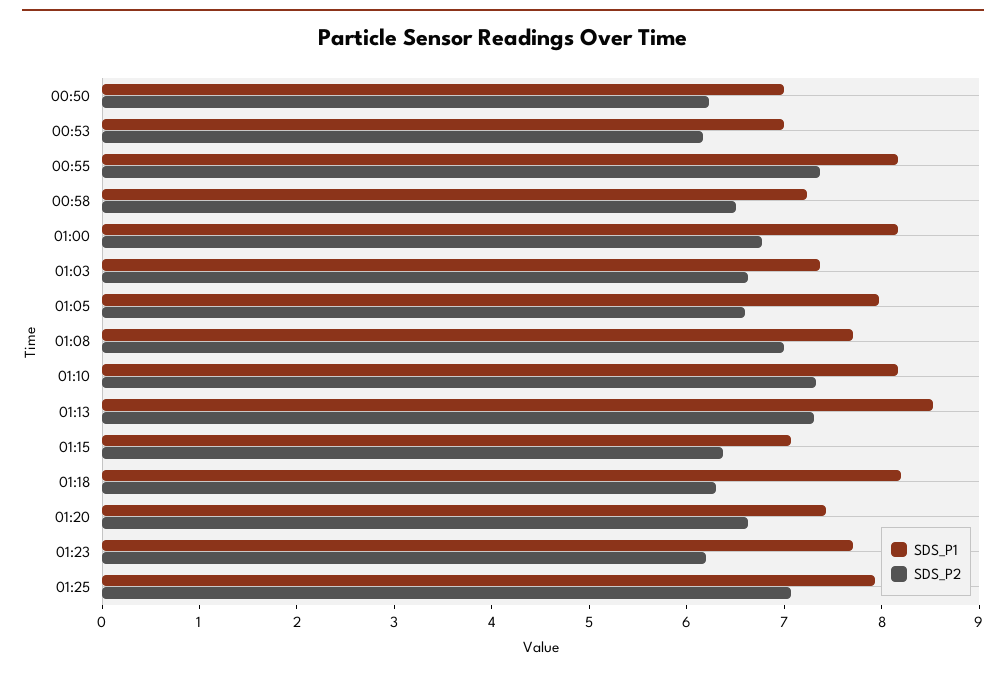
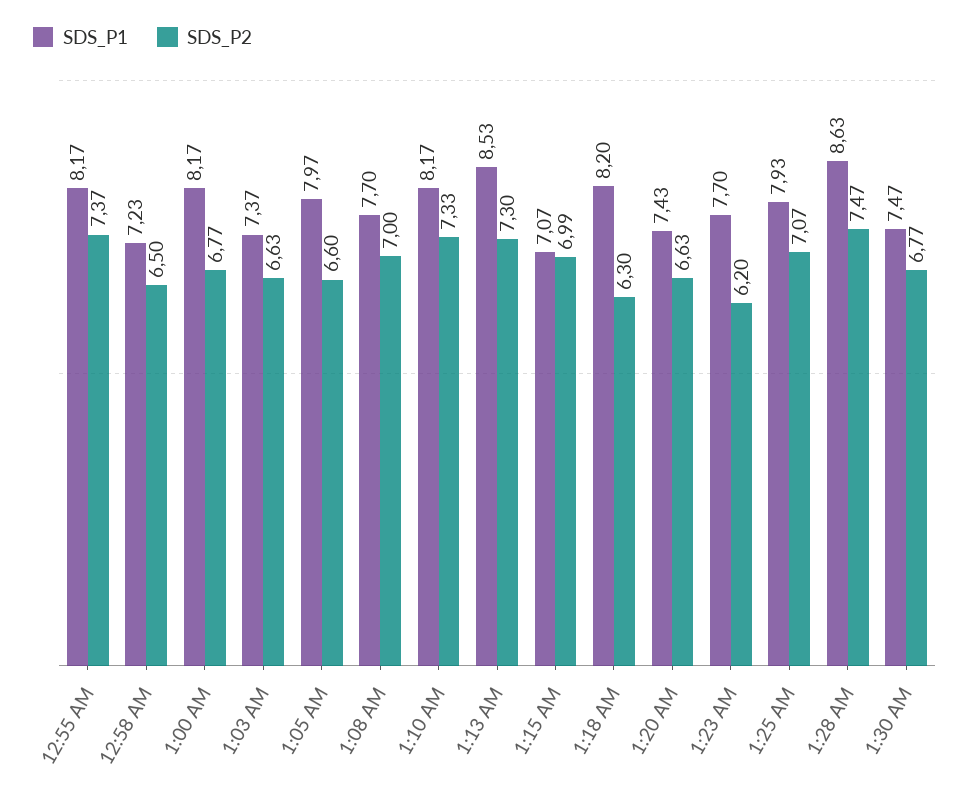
SDS_P1, 00:50: 7 -> none
SDS_P2, 00:50: 6.2 -> none
SDS_P1, 00:53: 7 -> none
SDS_P2, 00:53: 6.2 -> none
SDS_P2, 01:15: 6.4 -> 6.99
SDS_P1, 1:28 AM: none -> 8.63
SDS_P2, 1:28 AM: none -> 7.47
SDS_P1, 1:30 AM: none -> 7.47
SDS_P2, 1:30 AM: none -> 6.77

